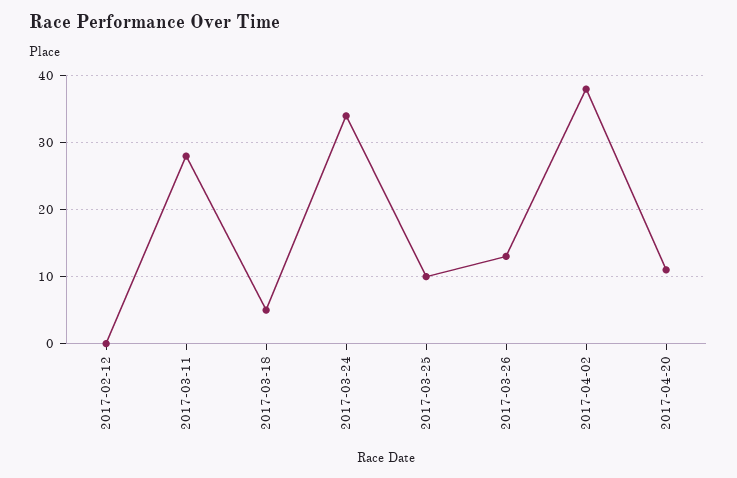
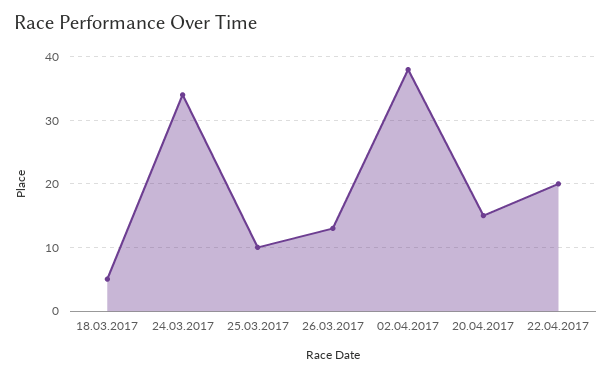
2017-02-12: 0 -> none
2017-03-11: 28 -> none
2017-04-20: 11 -> 15
22.04.2017: none -> 20

